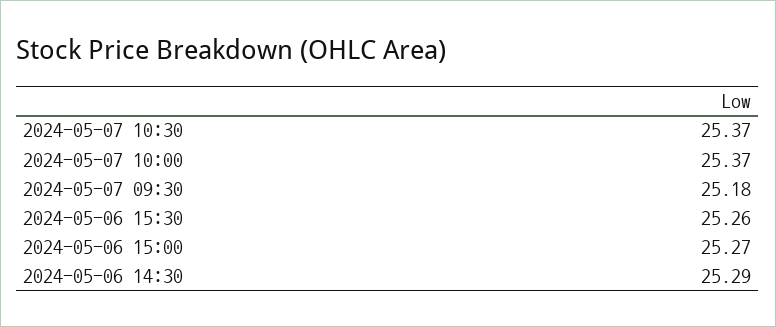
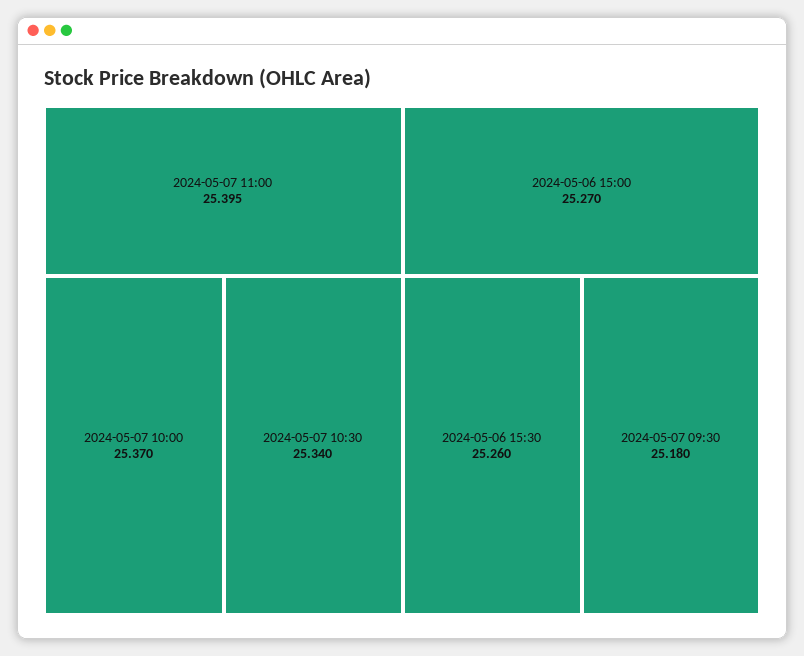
2024-05-07 10:30: 25.37 -> 25.34
2024-05-06 14:30: 25.29 -> none
2024-05-07 11:00: none -> 25.395

